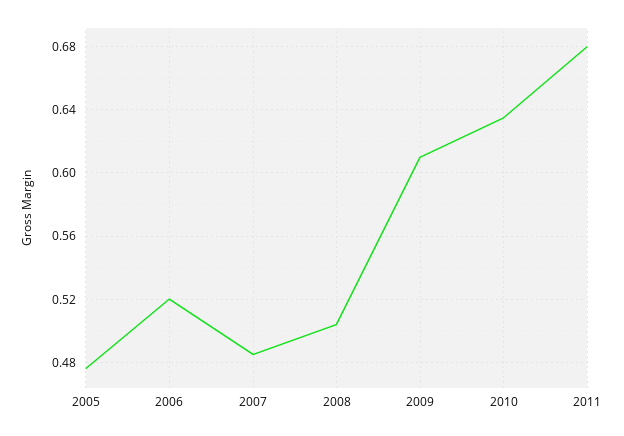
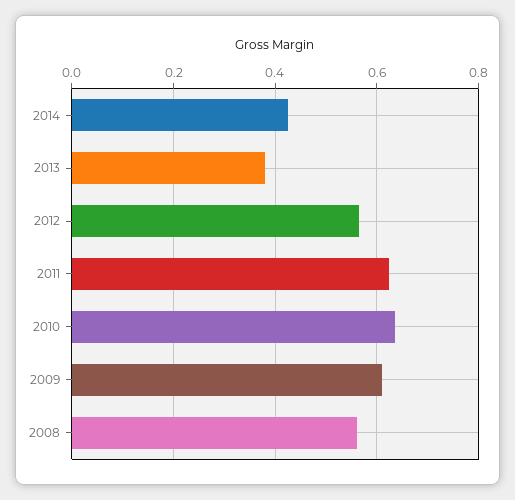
2005: 0.475 -> none
2006: 0.52 -> none
2007: 0.485 -> none
2008: 0.505 -> 0.56
2011: 0.68 -> 0.62
2014: none -> 0.42
2013: none -> 0.38
2012: none -> 0.56

